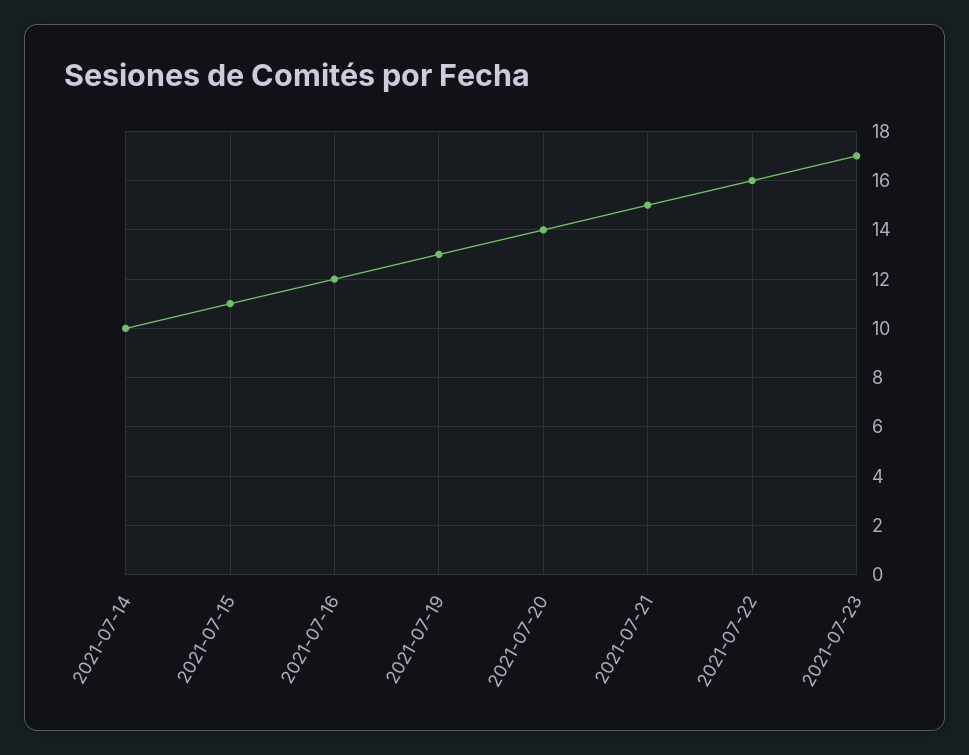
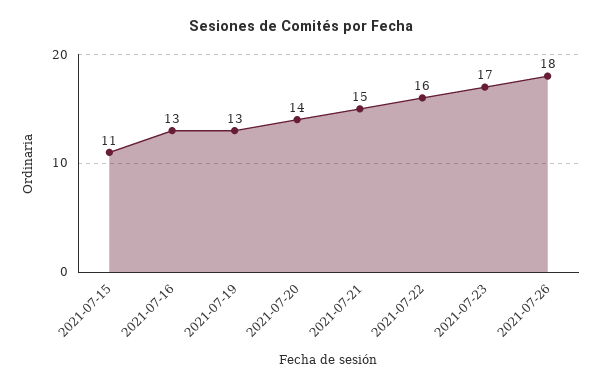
2021-07-14: 10 -> none
2021-07-16: 12 -> 13
2021-07-26: none -> 18

